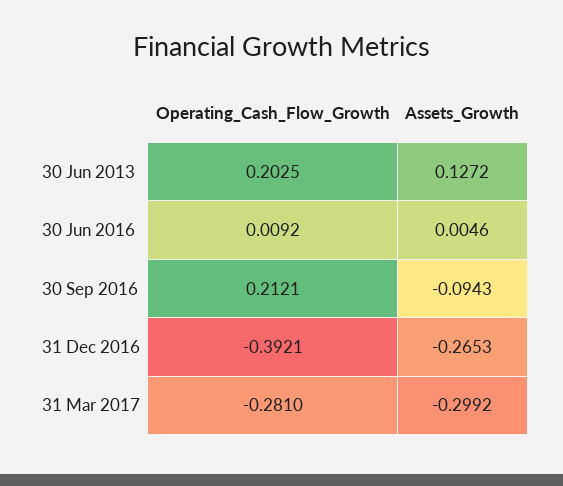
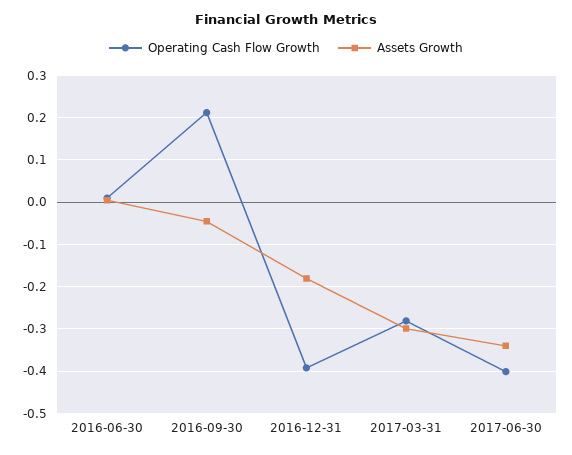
Operating_Cash_Flow_Growth, 30 Jun 2013: 0.2025 -> none
Assets_Growth, 30 Jun 2013: 0.1272 -> none
Assets_Growth, 30 Sep 2016: -0.0943 -> -0.04
Assets_Growth, 31 Dec 2016: -0.2653 -> -0.18
Operating_Cash_Flow_Growth, 2017-06-30: none -> -0.4
Assets_Growth, 2017-06-30: none -> -0.34

